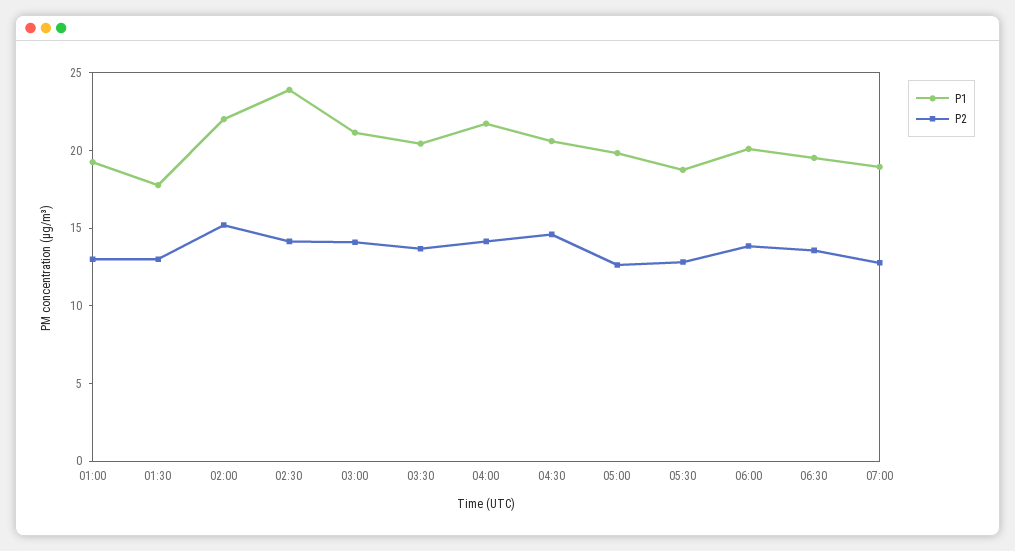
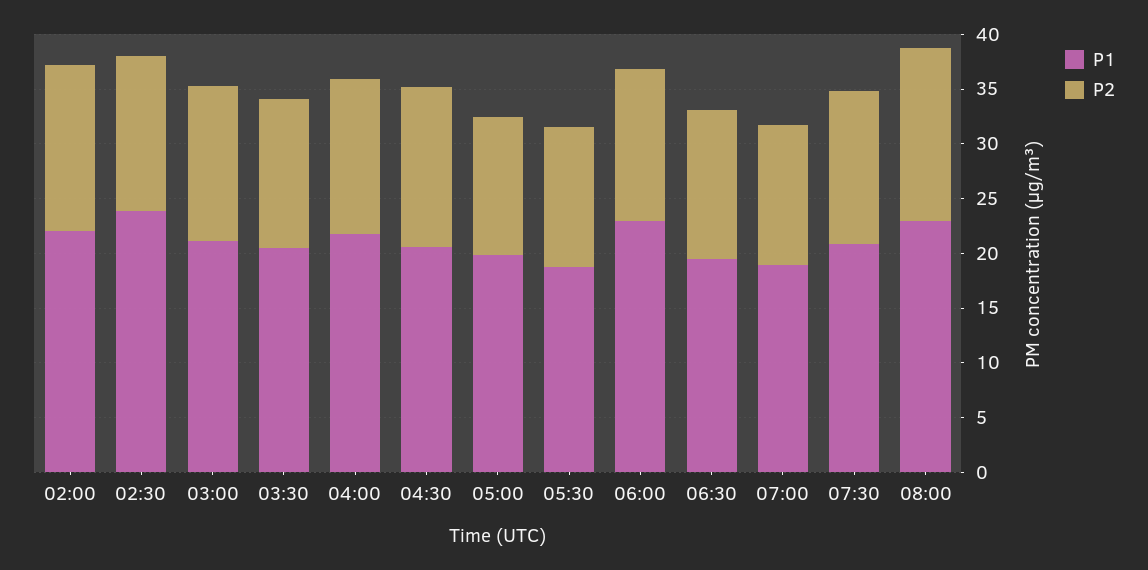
P1, 01:00: 19 -> none
P2, 01:00: 13 -> none
P1, 01:30: 18 -> none
P2, 01:30: 13 -> none
P1, 06:00: 20 -> 23
P1, 07:30: none -> 21
P2, 07:30: none -> 14
P1, 08:00: none -> 23
P2, 08:00: none -> 16

